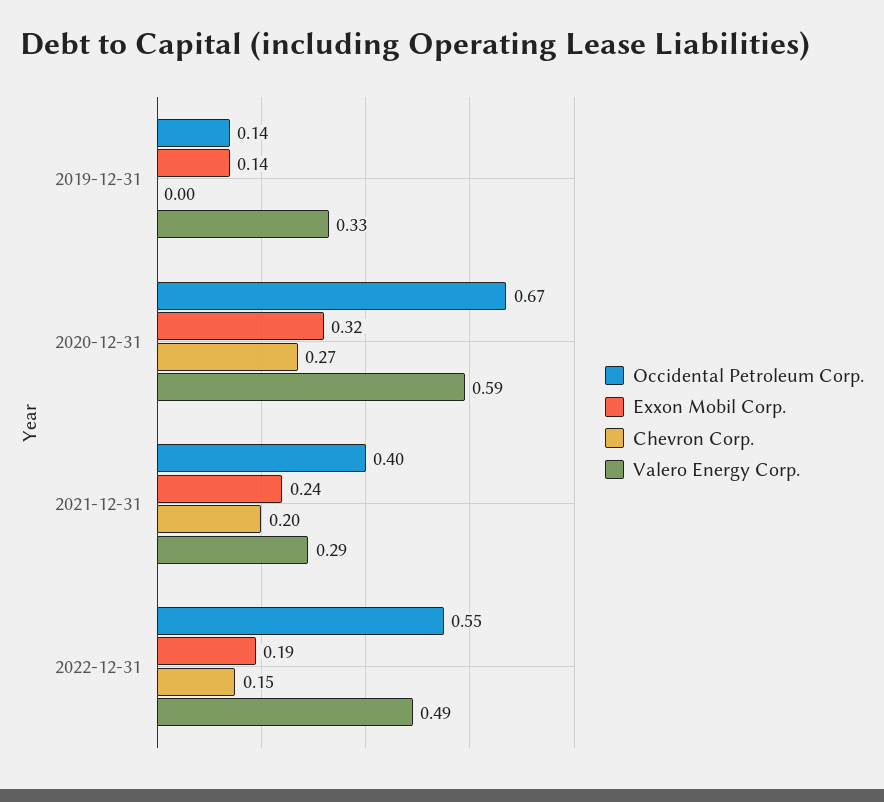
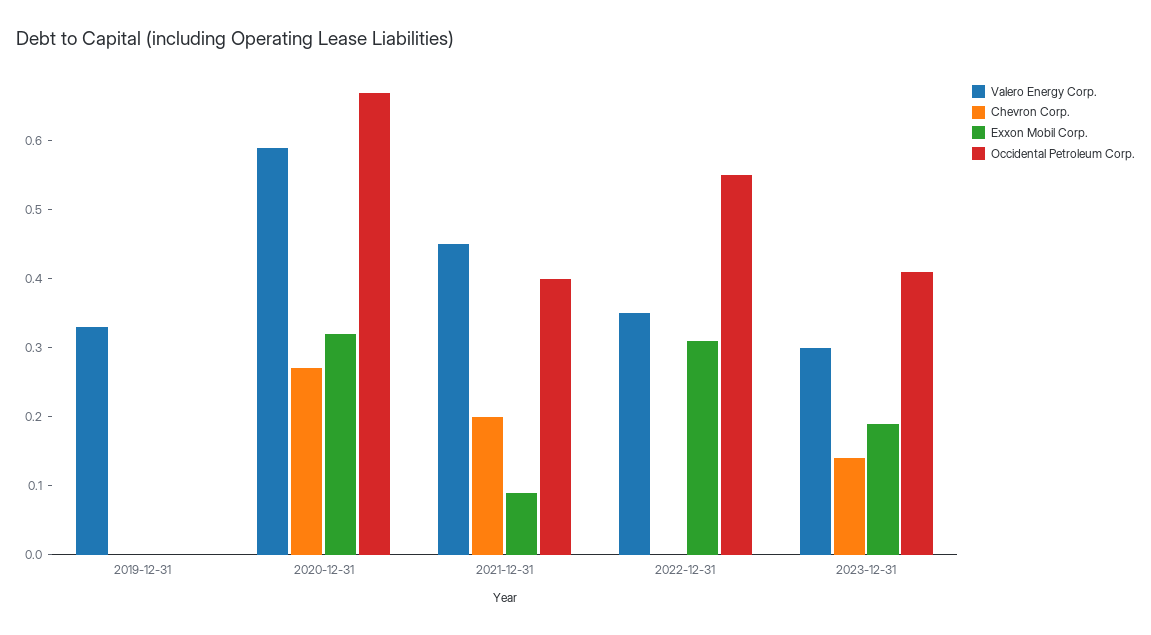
Occidental Petroleum Corp., 2019-12-31: 0.14 -> 0
Exxon Mobil Corp., 2019-12-31: 0.14 -> 0
Exxon Mobil Corp., 2021-12-31: 0.24 -> 0.1
Valero Energy Corp., 2021-12-31: 0.29 -> 0.45
Exxon Mobil Corp., 2022-12-31: 0.19 -> 0.3
Chevron Corp., 2022-12-31: 0.15 -> 0
Valero Energy Corp., 2022-12-31: 0.49 -> 0.35
Valero Energy Corp., 2023-12-31: none -> 0.3
Chevron Corp., 2023-12-31: none -> 0.15
Exxon Mobil Corp., 2023-12-31: none -> 0.2
Occidental Petroleum Corp., 2023-12-31: none -> 0.4

